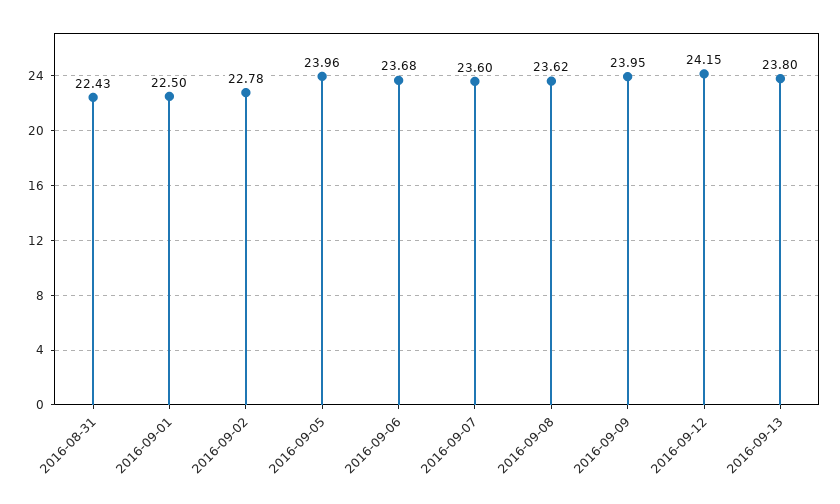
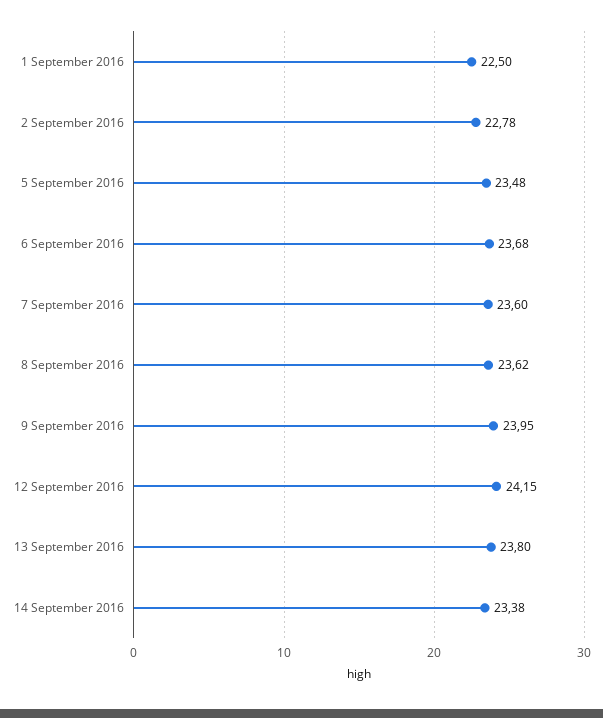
2016-08-31: 22.43 -> none
2016-09-05: 23.96 -> 23.48
14 September 2016: none -> 23.38

